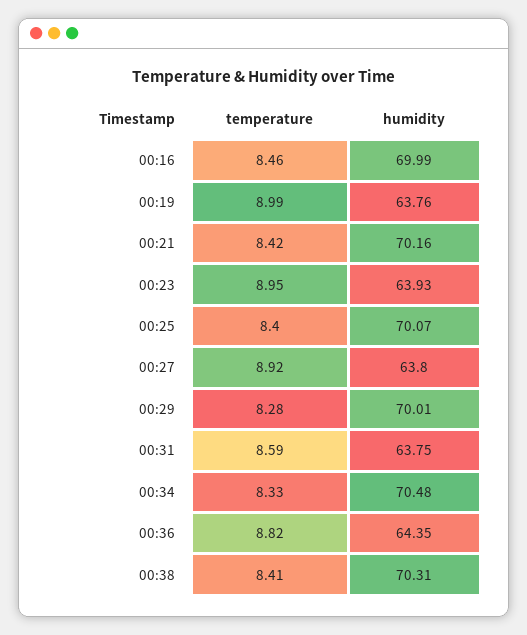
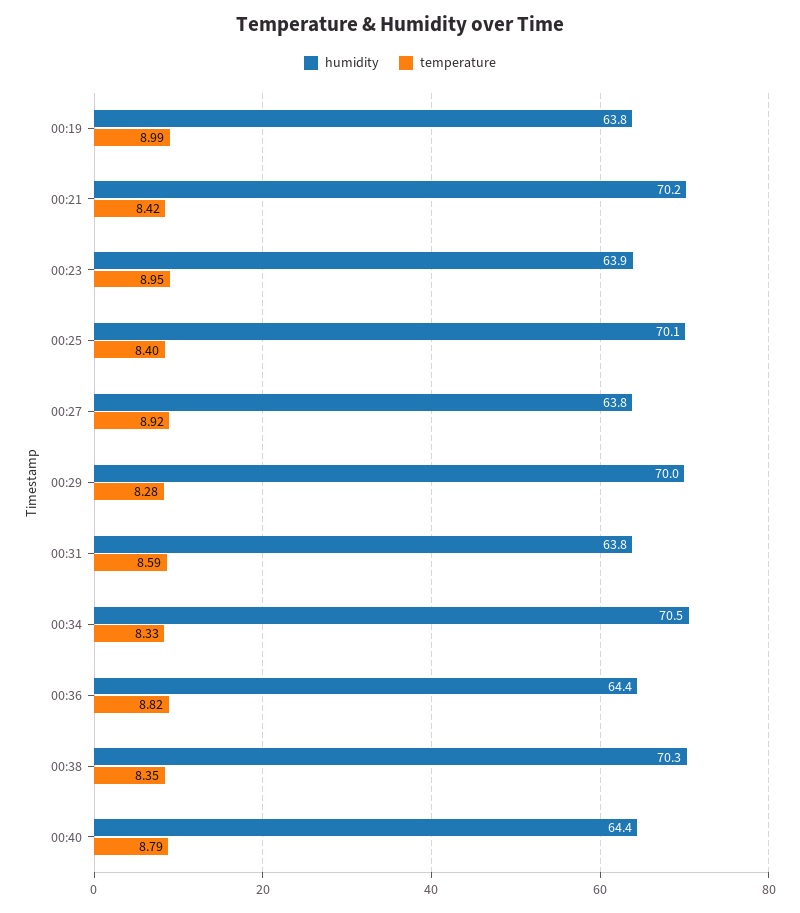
temperature, 00:16: 8.46 -> none
humidity, 00:16: 69.99 -> none
temperature, 00:38: 8.41 -> 8.35
humidity, 00:40: none -> 64.4
temperature, 00:40: none -> 8.79

